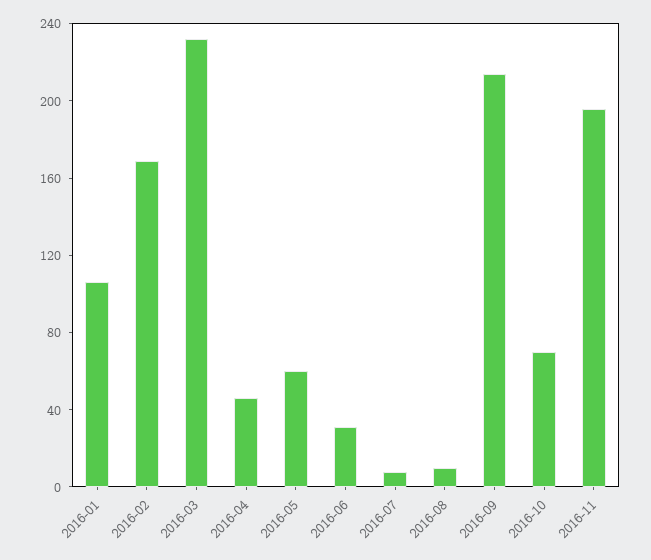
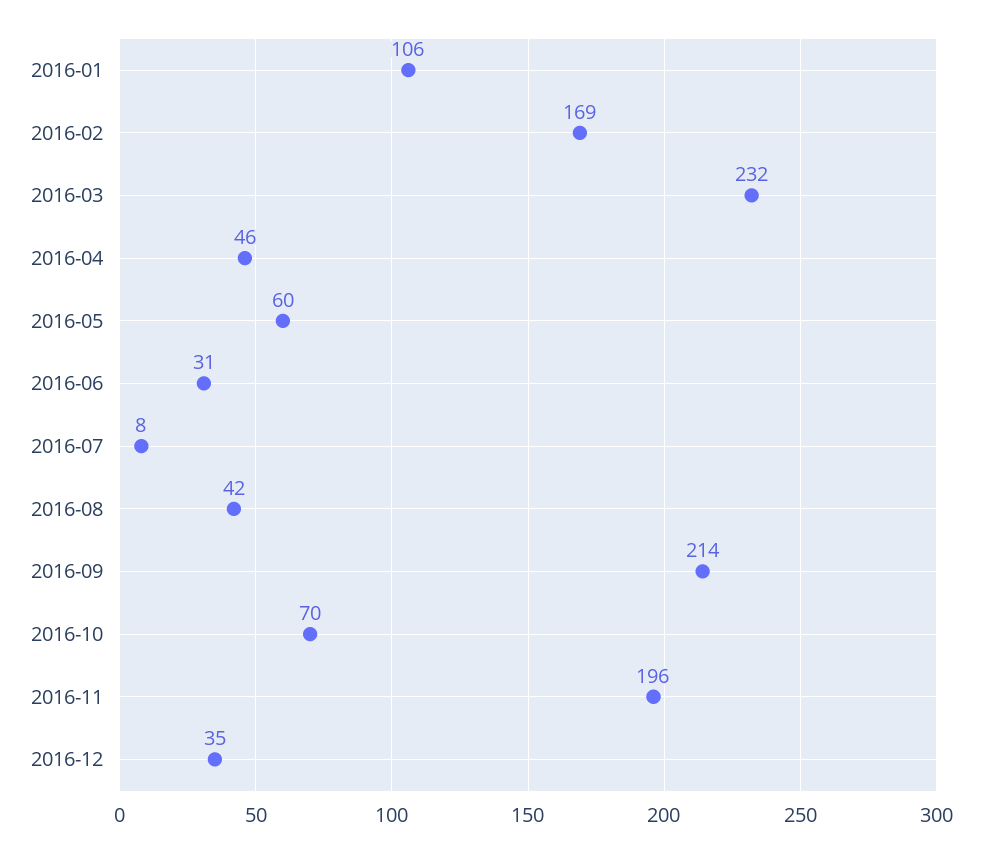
2016-08: 10 -> 42
2016-12: none -> 35

